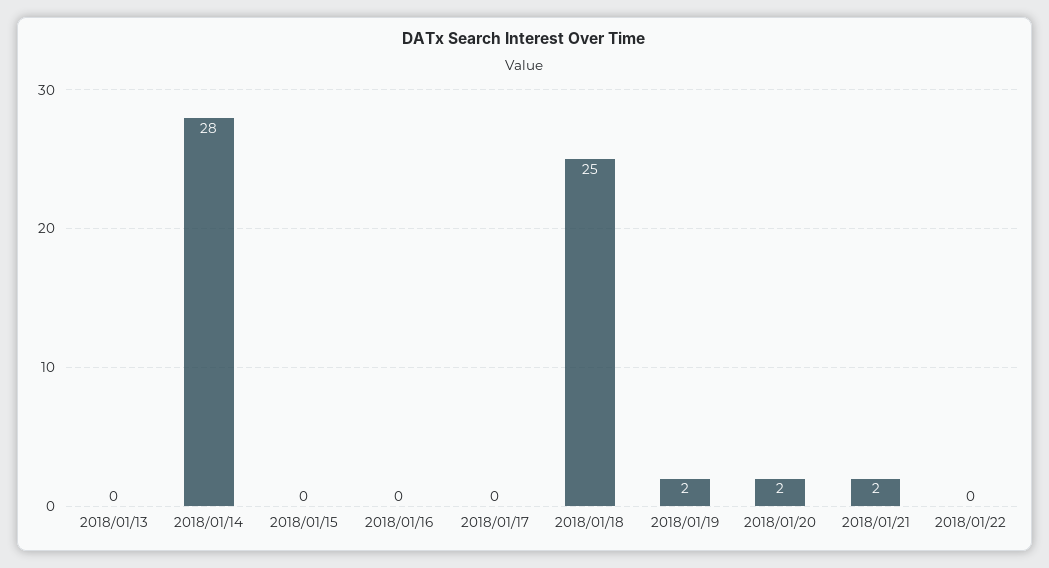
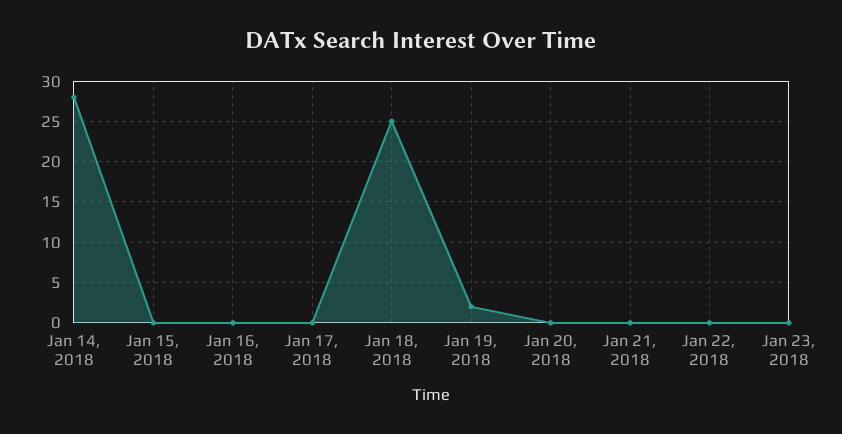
2018/01/13: 0 -> none
2018/01/20: 2 -> 0
2018/01/21: 2 -> 0
Jan 23, 2018: none -> 0

